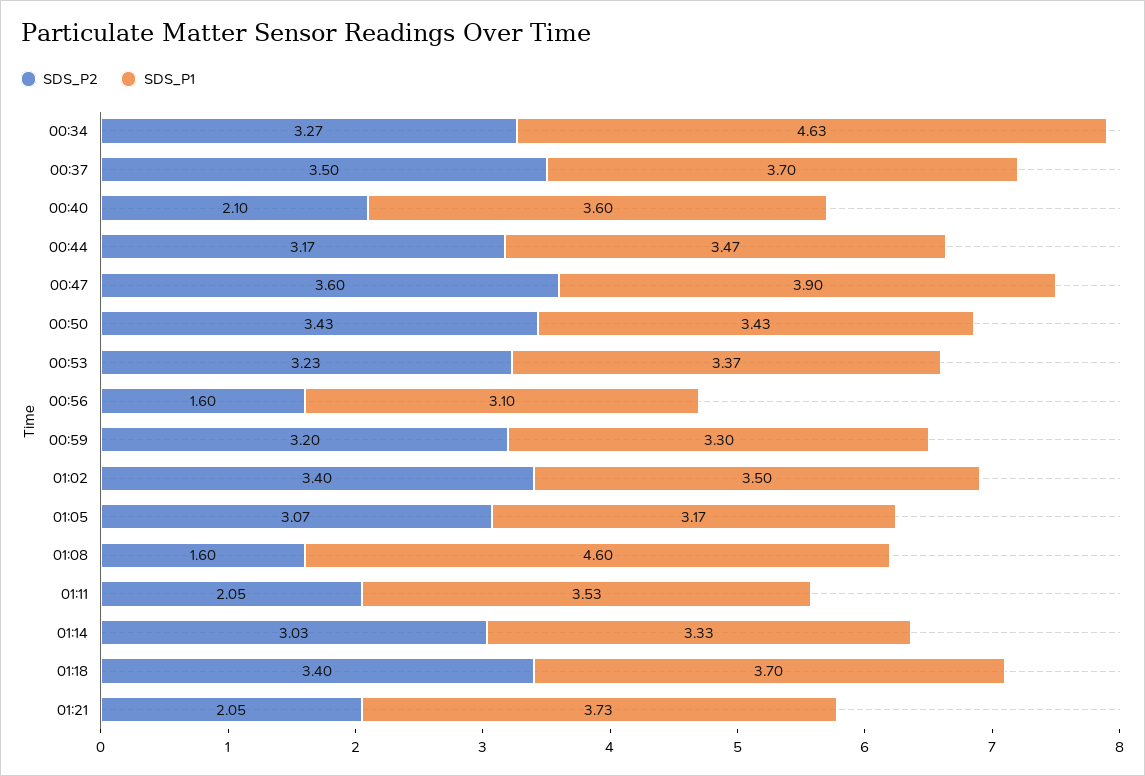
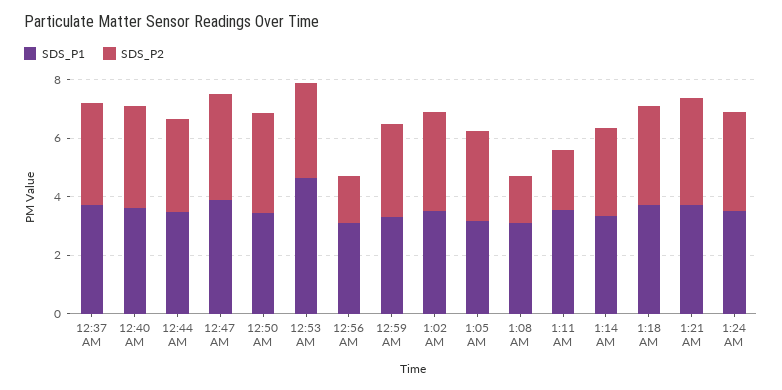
SDS_P2, 00:34: 3.27 -> none
SDS_P1, 00:34: 4.63 -> none
SDS_P2, 00:40: 2.1 -> 3.5
SDS_P1, 00:53: 3.37 -> 4.5
SDS_P1, 01:08: 4.6 -> 3
SDS_P2, 01:21: 2.05 -> 3.5
SDS_P1, 1:24 AM: none -> 3.5
SDS_P2, 1:24 AM: none -> 3.5

